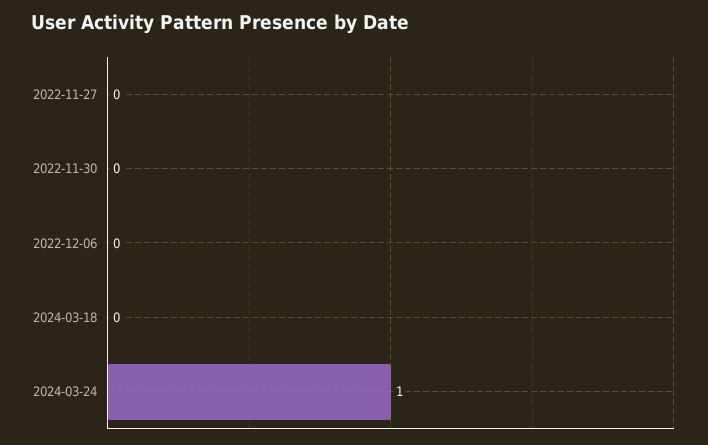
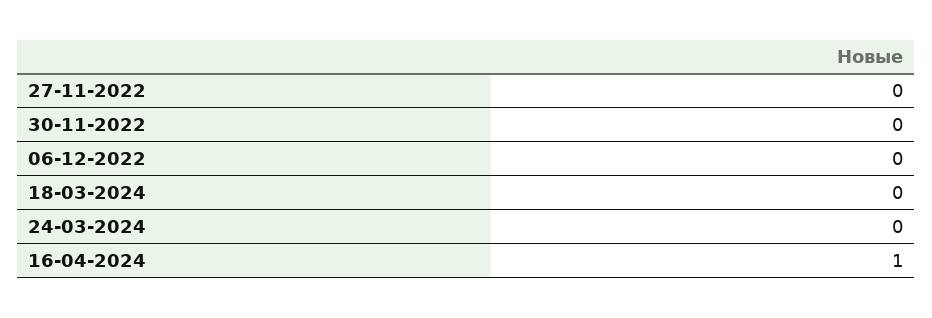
2024-03-24: 1 -> 0
16-04-2024: none -> 1

